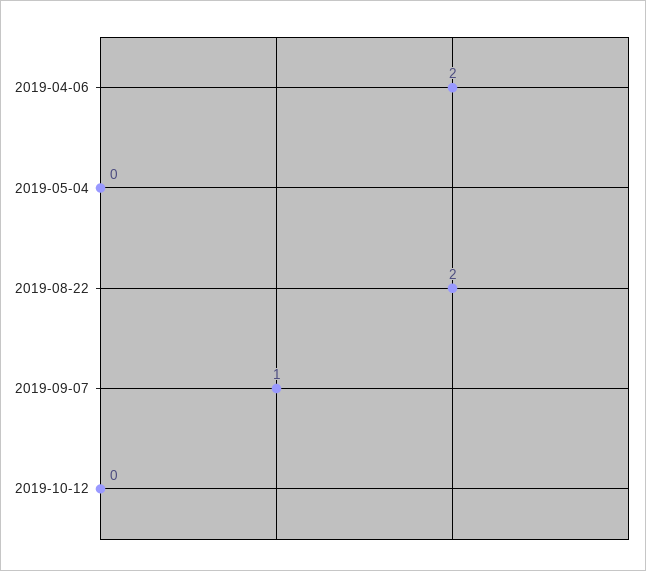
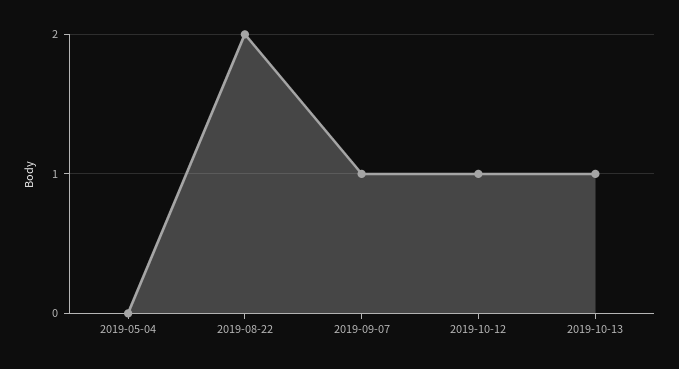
2019-04-06: 2 -> none
2019-10-12: 0 -> 1
2019-10-13: none -> 1

